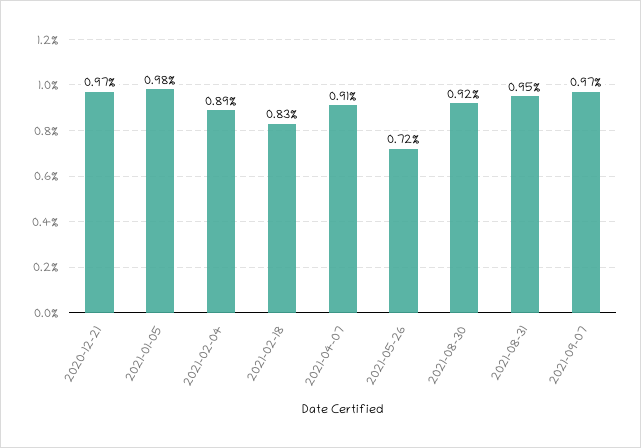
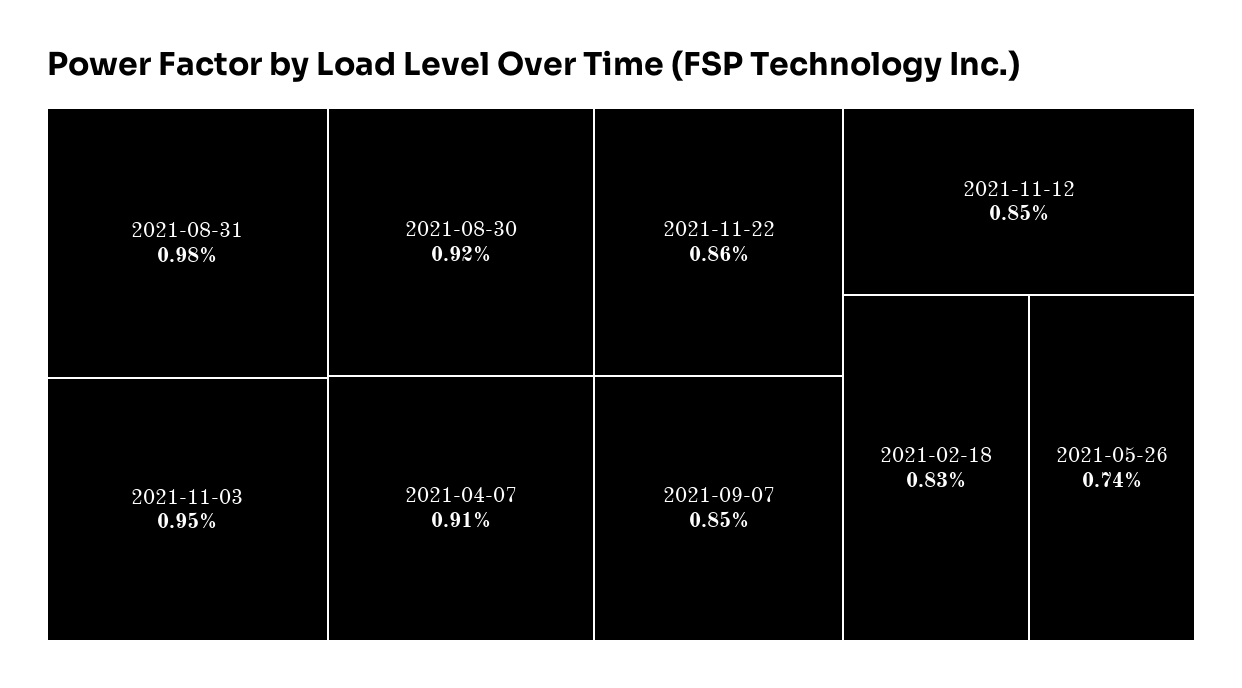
2020-12-21: 0.97 -> none
2021-01-05: 0.98 -> none
2021-02-04: 0.89 -> none
2021-05-26: 0.72 -> 0.74
2021-08-31: 0.95 -> 0.98
2021-09-07: 0.97 -> 0.85
2021-11-03: none -> 0.95
2021-11-22: none -> 0.86
2021-11-12: none -> 0.85

